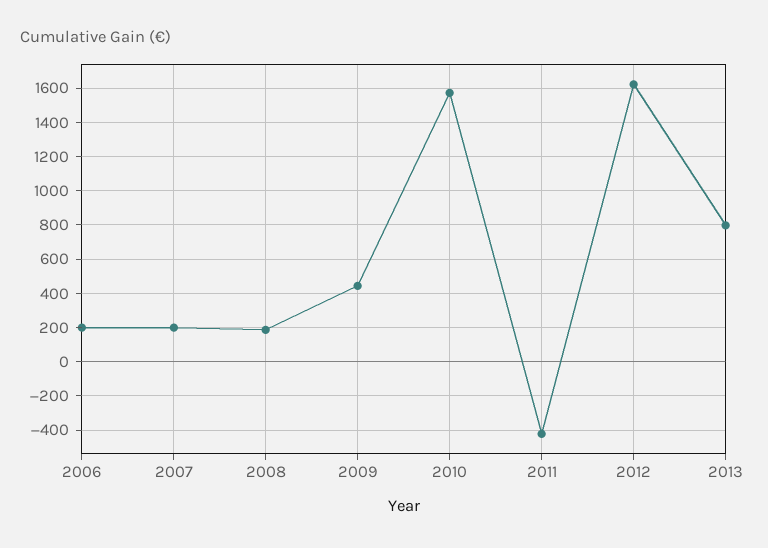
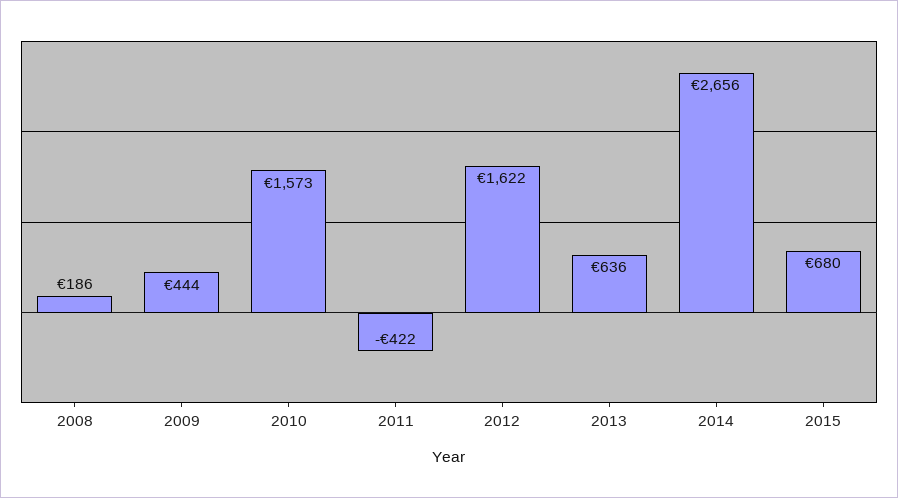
2006: 200 -> none
2007: 200 -> none
2013: 800 -> 636
2014: none -> 2656
2015: none -> 680

